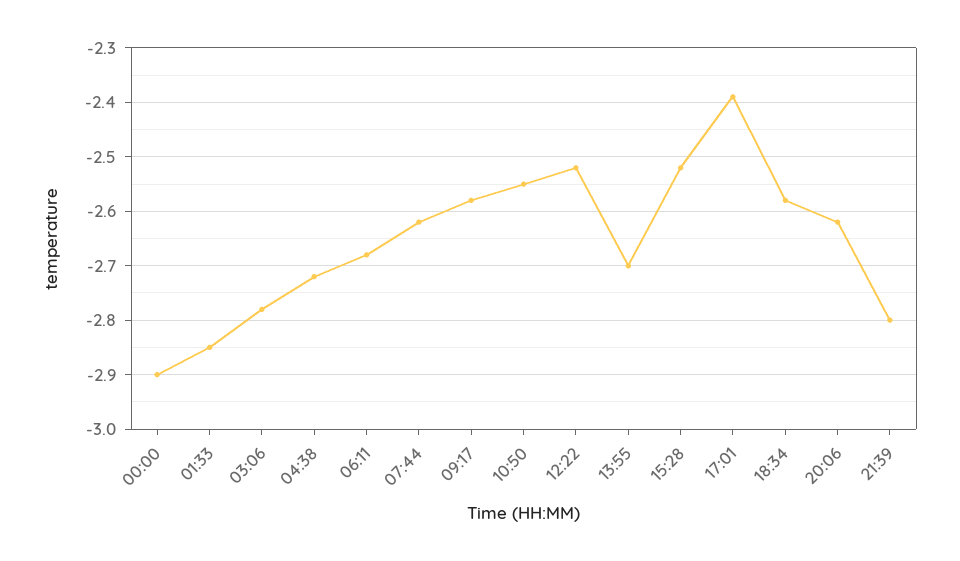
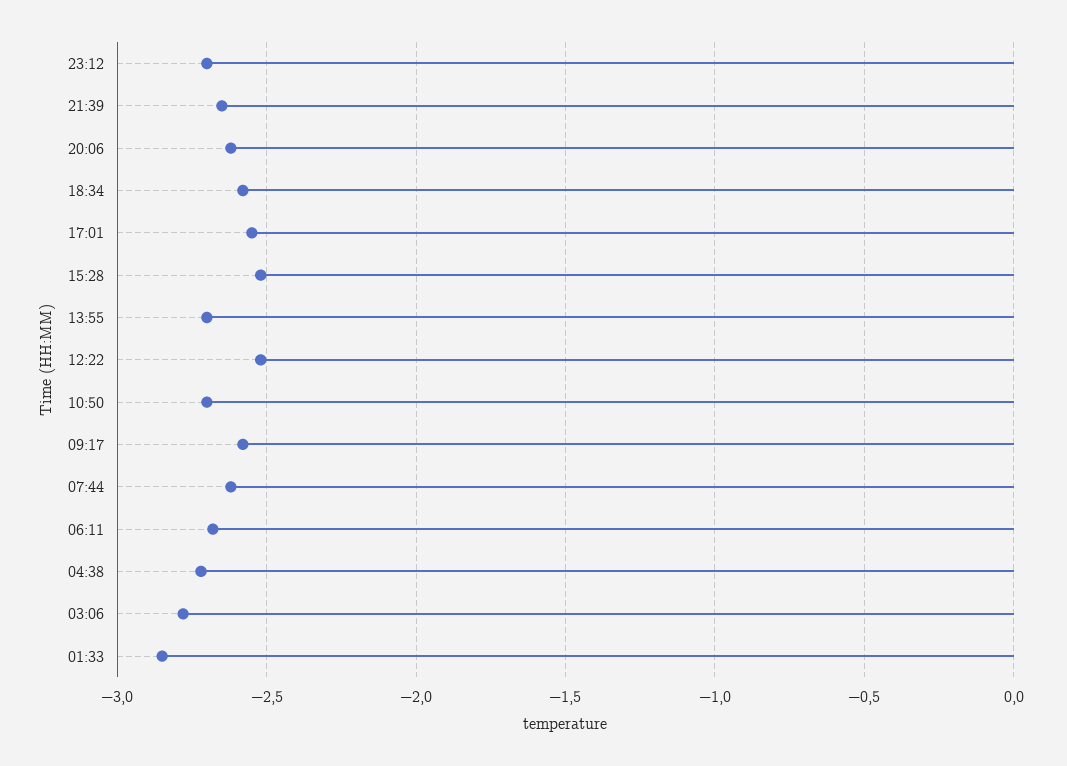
00:00: -2.9 -> none
10:50: -2.55 -> -2.7
17:01: -2.4 -> -2.55
21:39: -2.8 -> -2.65
23:12: none -> -2.7

